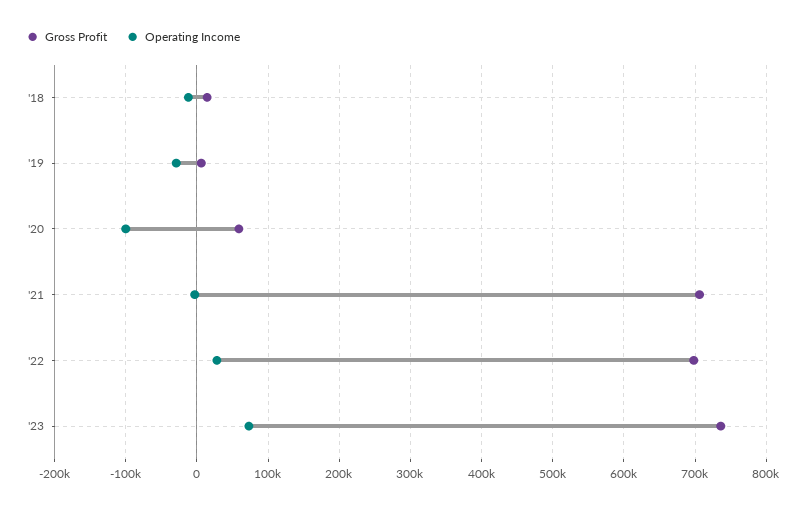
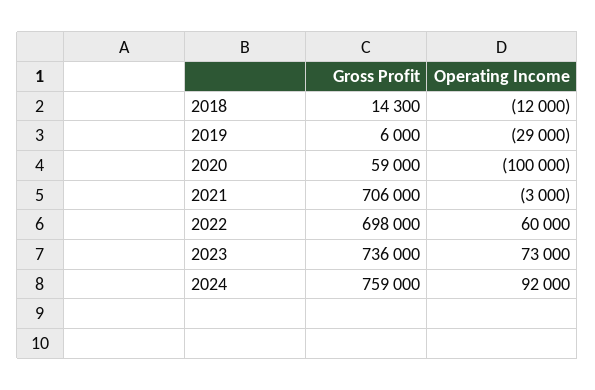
Operating Income, '22: 30000 -> 60000
Gross Profit, 2024: none -> 759000
Operating Income, 2024: none -> 92000

